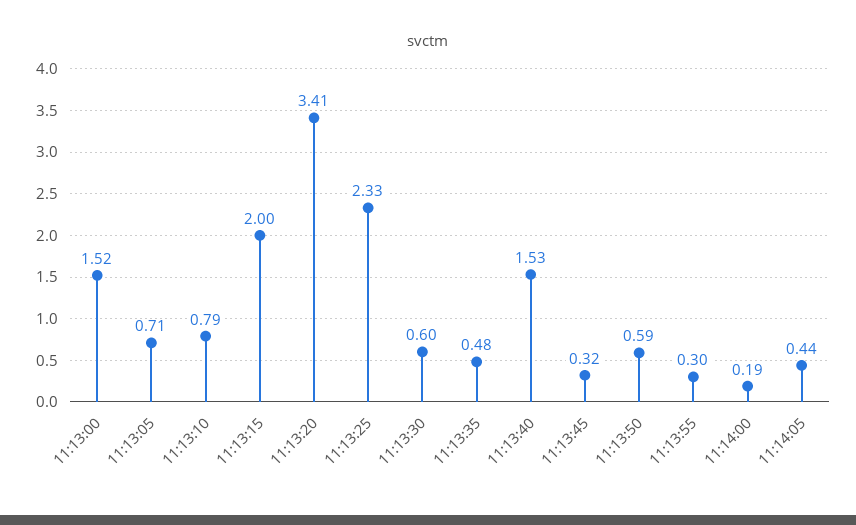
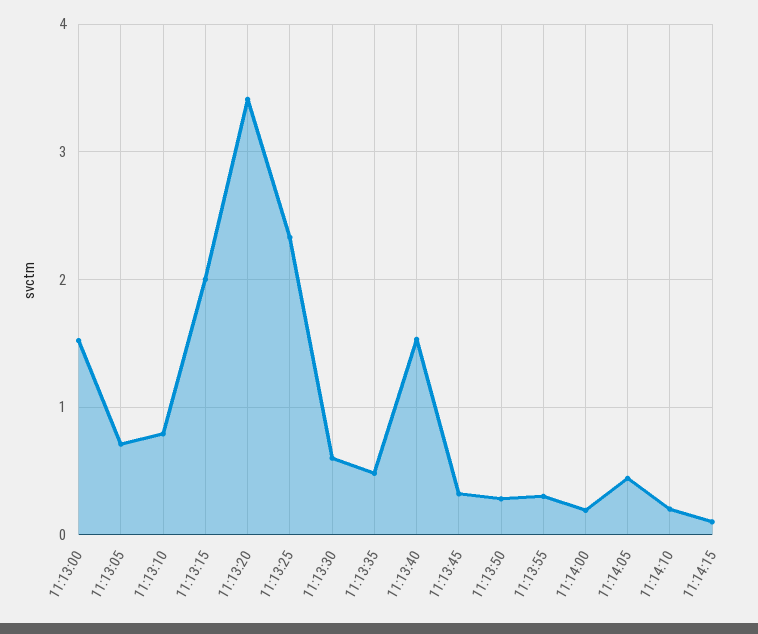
11:13:50: 0.59 -> 0.3
11:14:10: none -> 0.2
11:14:15: none -> 0.1

